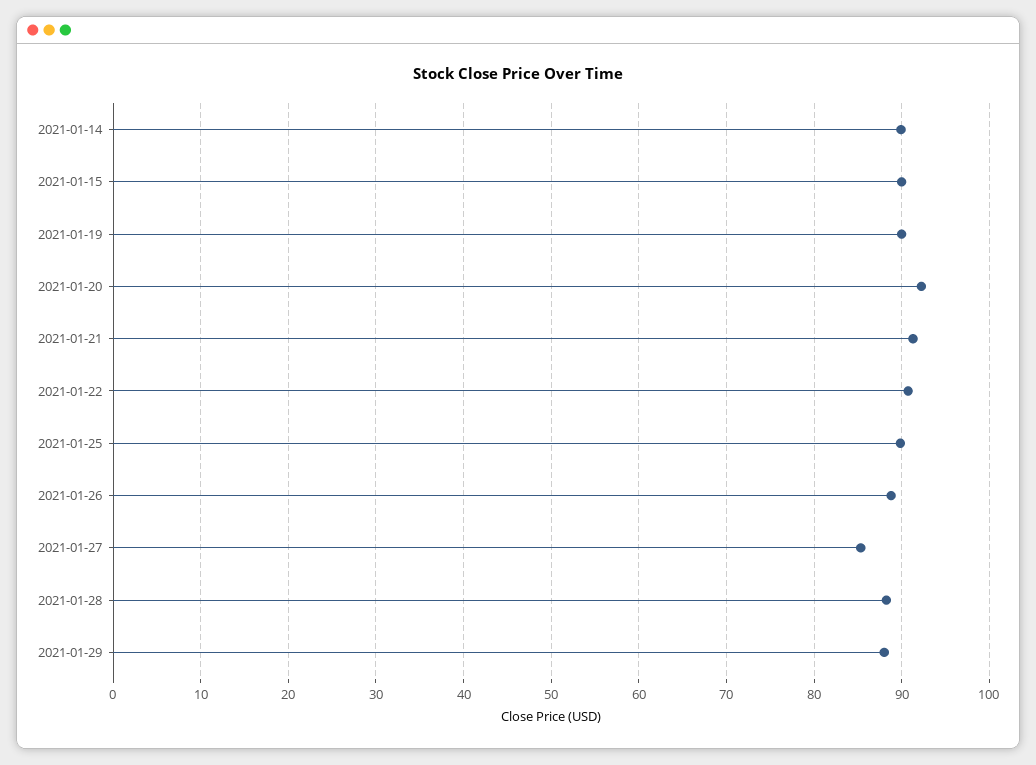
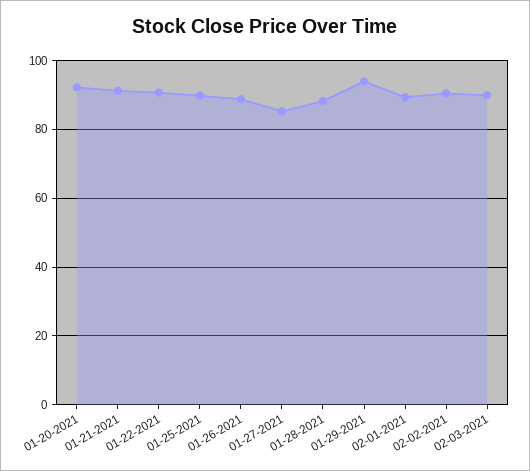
2021-01-14: 90 -> none
2021-01-15: 90 -> none
2021-01-19: 90 -> none
2021-01-29: 88 -> 94
02-01-2021: none -> 90
02-02-2021: none -> 90
02-03-2021: none -> 90

